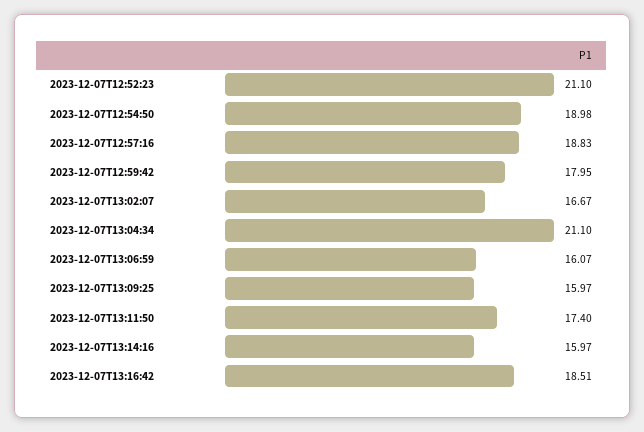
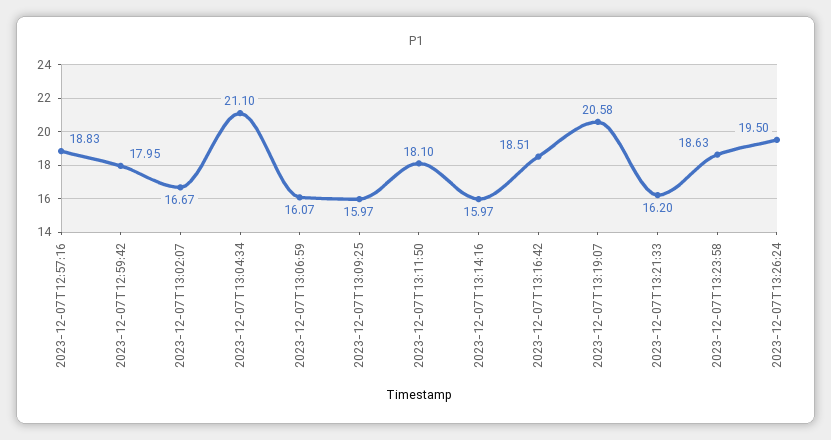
2023-12-07T12:52:23: 21.1 -> none
2023-12-07T12:54:50: 18.98 -> none
2023-12-07T13:11:50: 17.4 -> 18.1
2023-12-07T13:19:07: none -> 20.58
2023-12-07T13:21:33: none -> 16.2
2023-12-07T13:23:58: none -> 18.63
2023-12-07T13:26:24: none -> 19.5

